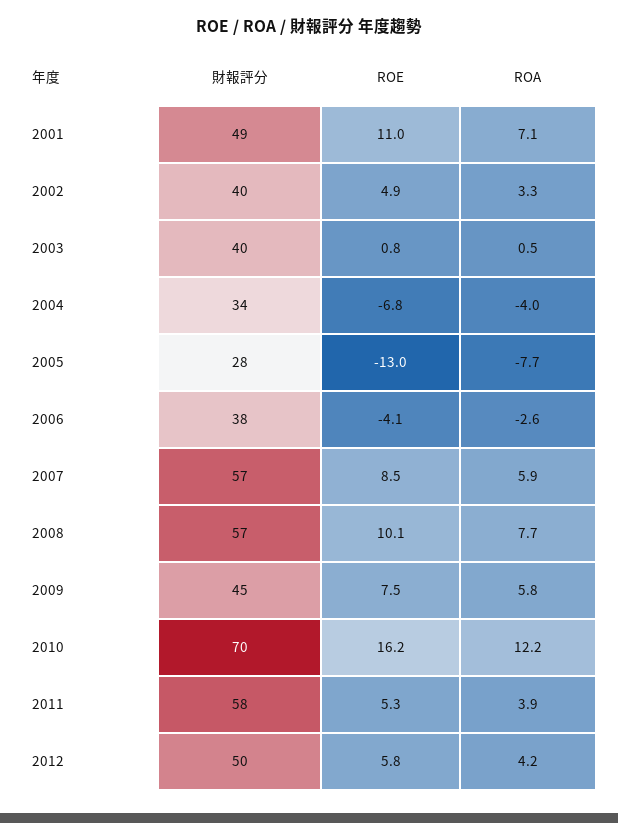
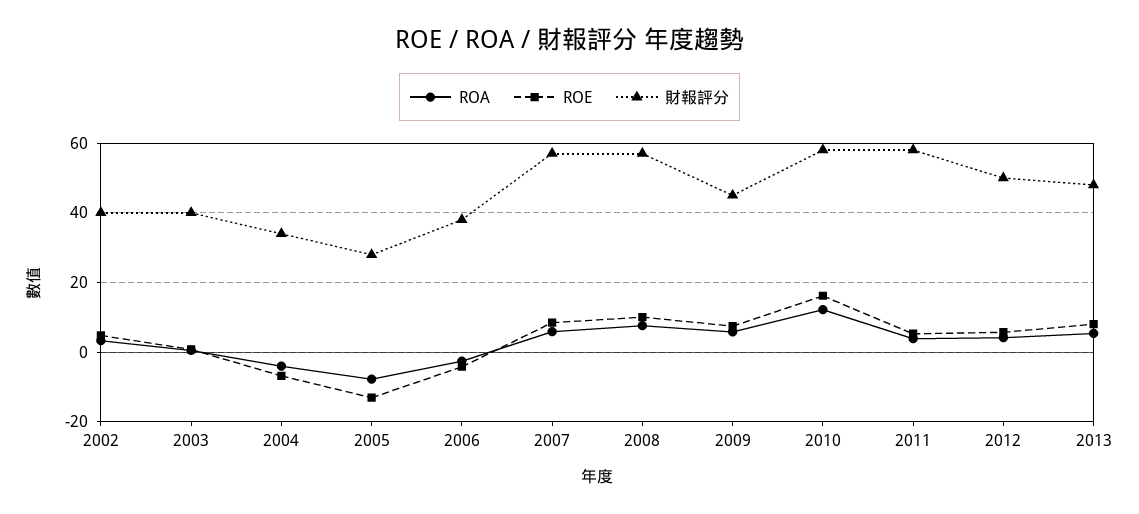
財報評分, 2001: 49 -> none
ROE, 2001: 11 -> none
ROA, 2001: 7.1 -> none
財報評分, 2010: 70 -> 58
ROA, 2013: none -> 6
ROE, 2013: none -> 8
財報評分, 2013: none -> 48

